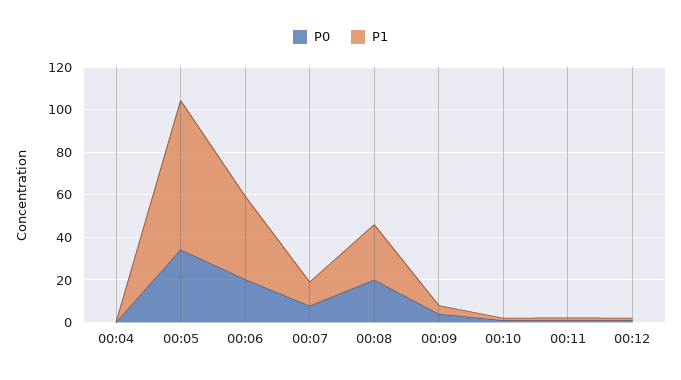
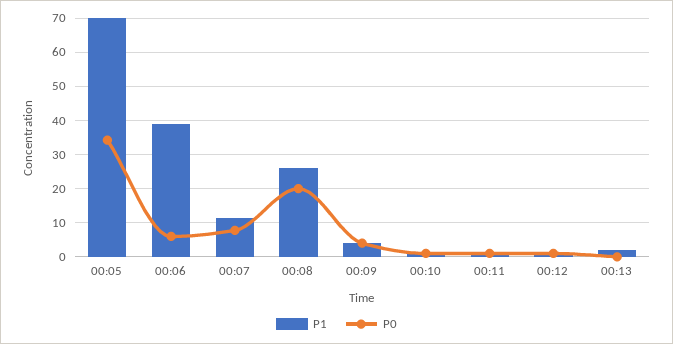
P0, 00:04: 0 -> none
P1, 00:04: 0 -> none
P0, 00:06: 20 -> 6
P1, 00:13: none -> 2
P0, 00:13: none -> 0

